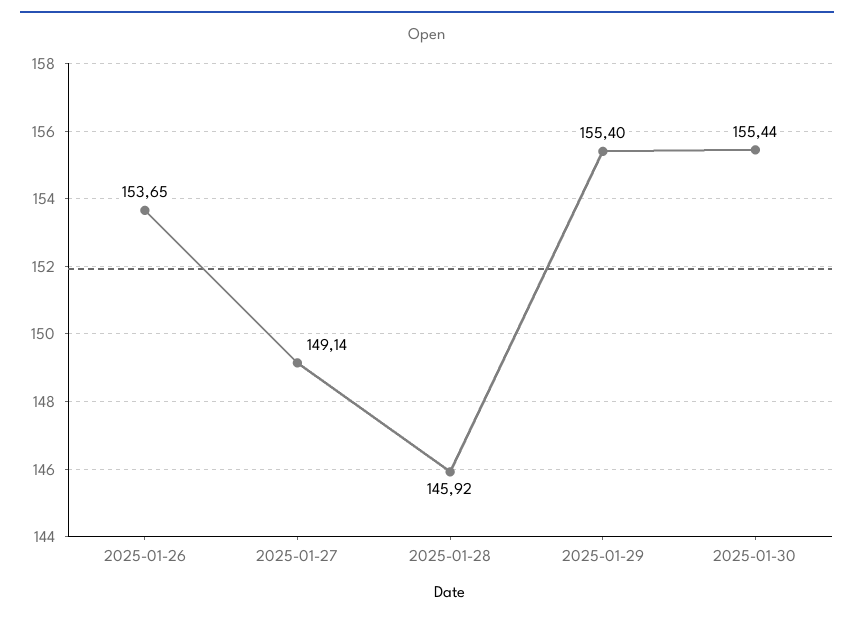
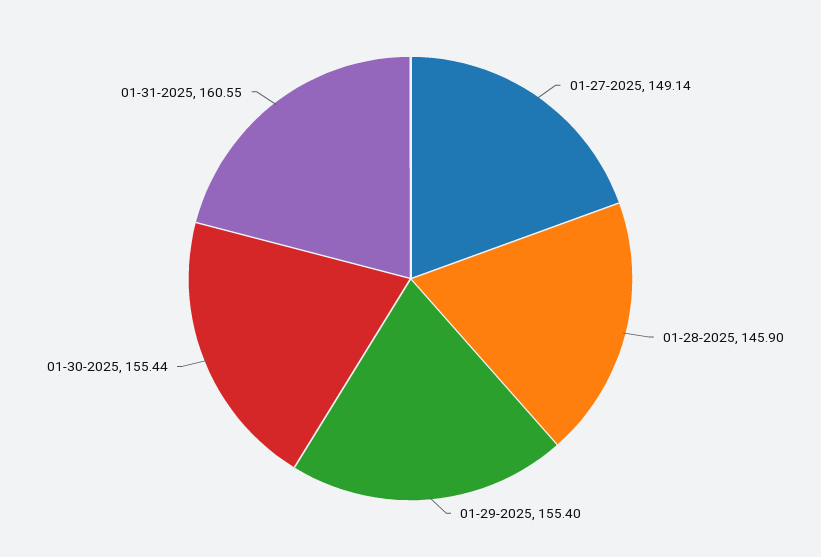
2025-01-26: 153.65 -> none
2025-01-28: 145.92 -> 145.9
01-31-2025: none -> 160.55

